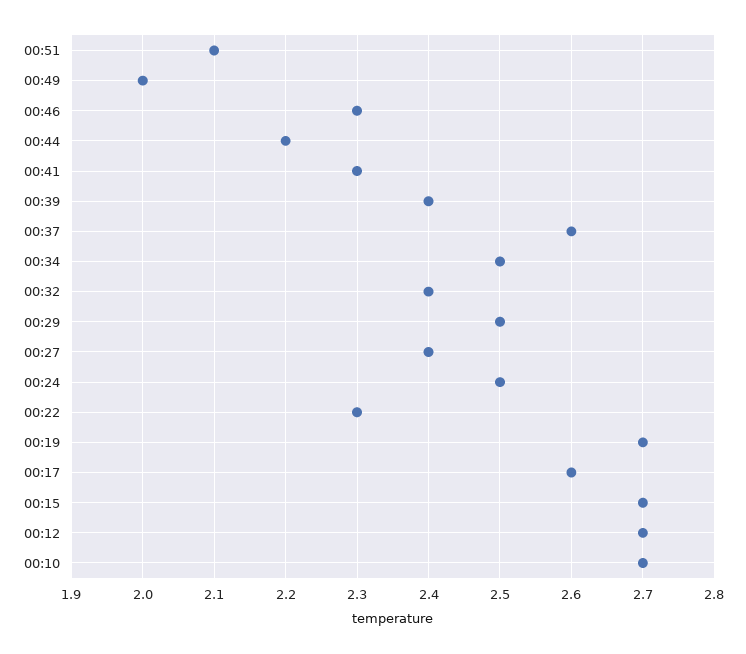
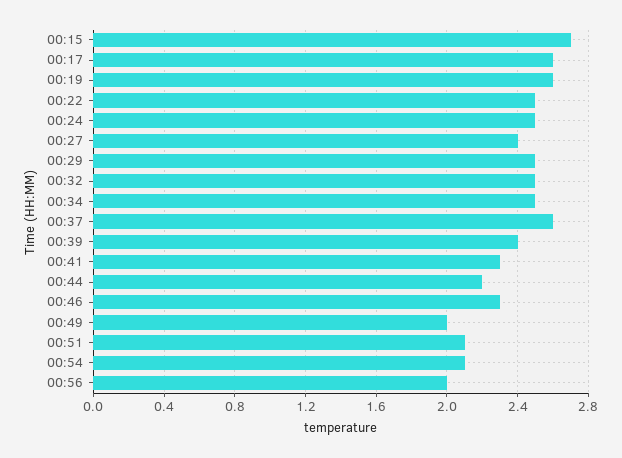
00:32: 2.4 -> 2.5
00:22: 2.3 -> 2.5
00:19: 2.7 -> 2.6
00:12: 2.7 -> none
00:10: 2.7 -> none
00:54: none -> 2.1
00:56: none -> 2

